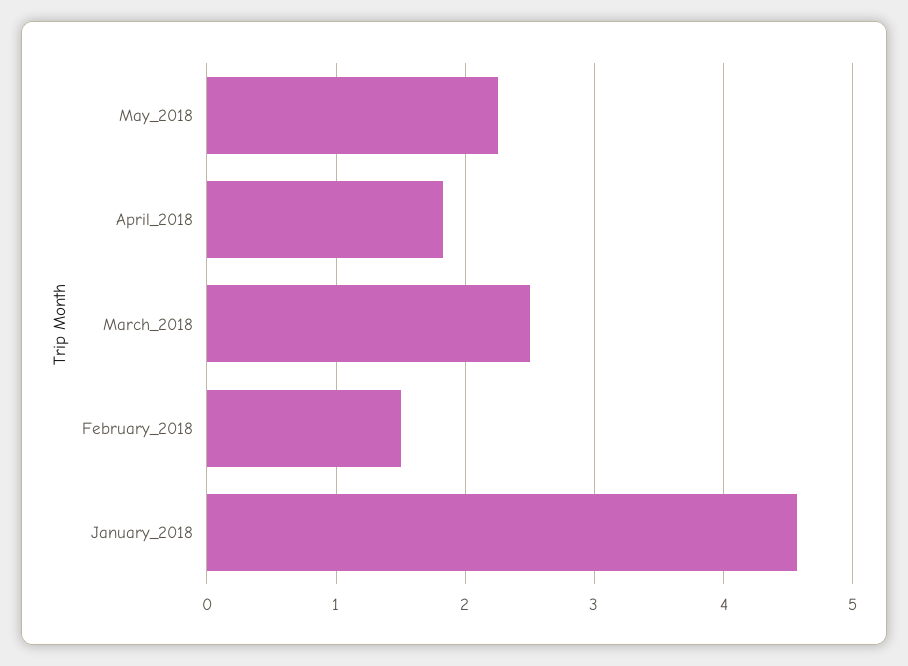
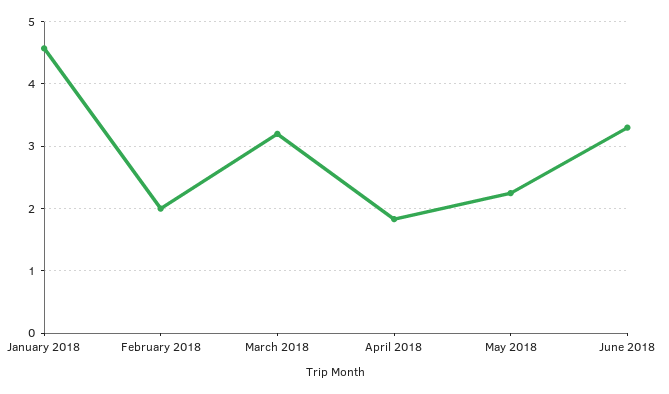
March_2018: 2.5 -> 3.2
February_2018: 1.5 -> 2
June 2018: none -> 3.3

